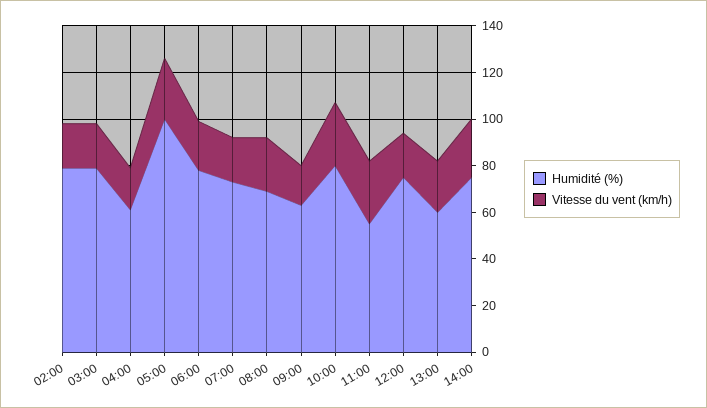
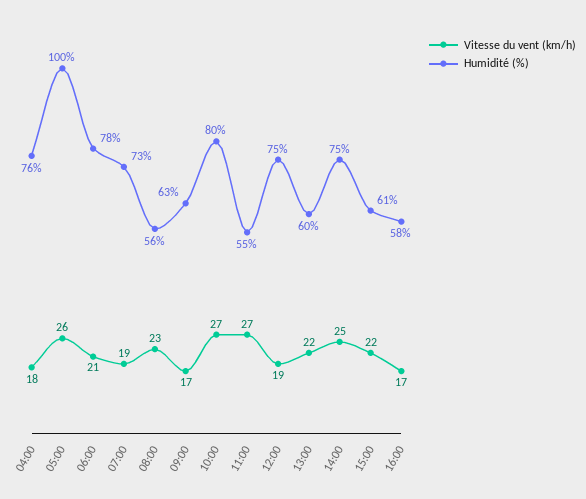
Humidité (%), 02:00: 80 -> none
Vitesse du vent (km/h), 02:00: 20 -> none
Humidité (%), 03:00: 80 -> none
Vitesse du vent (km/h), 03:00: 20 -> none
Humidité (%), 04:00: 60 -> 76
Humidité (%), 08:00: 70 -> 56
Vitesse du vent (km/h), 15:00: none -> 22
Humidité (%), 15:00: none -> 61
Vitesse du vent (km/h), 16:00: none -> 17
Humidité (%), 16:00: none -> 58

